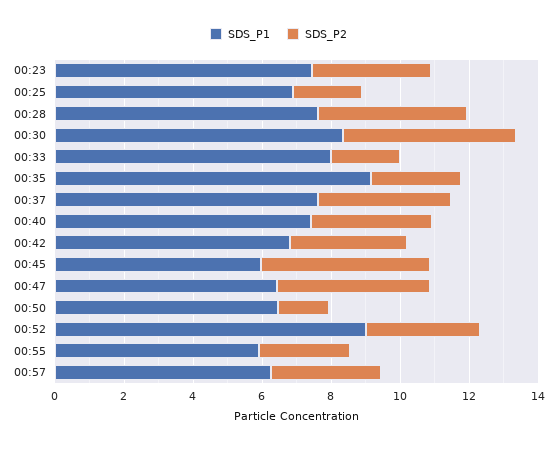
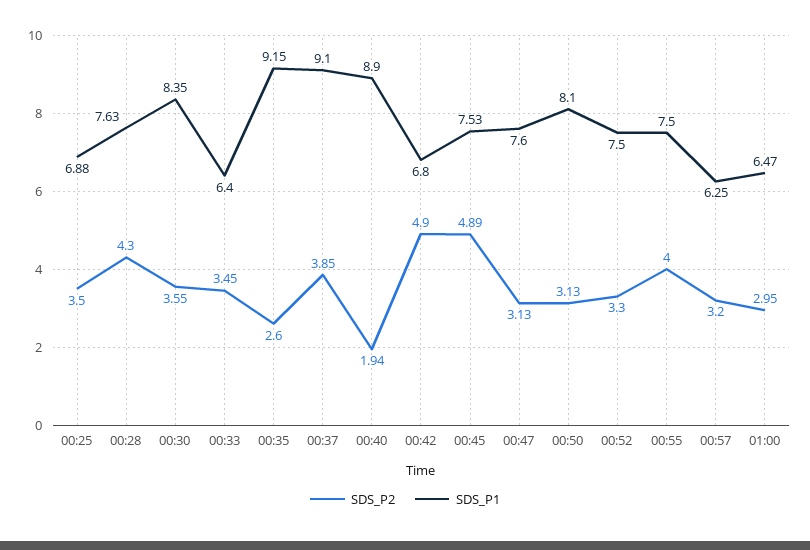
SDS_P1, 00:23: 7.5 -> none
SDS_P2, 00:23: 3.5 -> none
SDS_P2, 00:25: 2 -> 3.5
SDS_P2, 00:30: 5 -> 3.55
SDS_P1, 00:33: 8 -> 6.4
SDS_P2, 00:33: 2 -> 3.45
SDS_P1, 00:37: 7.5 -> 9.1
SDS_P1, 00:40: 7.5 -> 8.9
SDS_P2, 00:40: 3.5 -> 1.94
SDS_P2, 00:42: 3.5 -> 4.9
SDS_P1, 00:45: 6 -> 7.53
SDS_P1, 00:47: 6.5 -> 7.6
SDS_P2, 00:47: 4.5 -> 3.13
SDS_P1, 00:50: 6.5 -> 8.1
SDS_P2, 00:50: 1.5 -> 3.13
SDS_P1, 00:52: 9 -> 7.5
SDS_P1, 00:55: 6 -> 7.5
SDS_P2, 00:55: 2.5 -> 4
SDS_P2, 01:00: none -> 2.95
SDS_P1, 01:00: none -> 6.47

